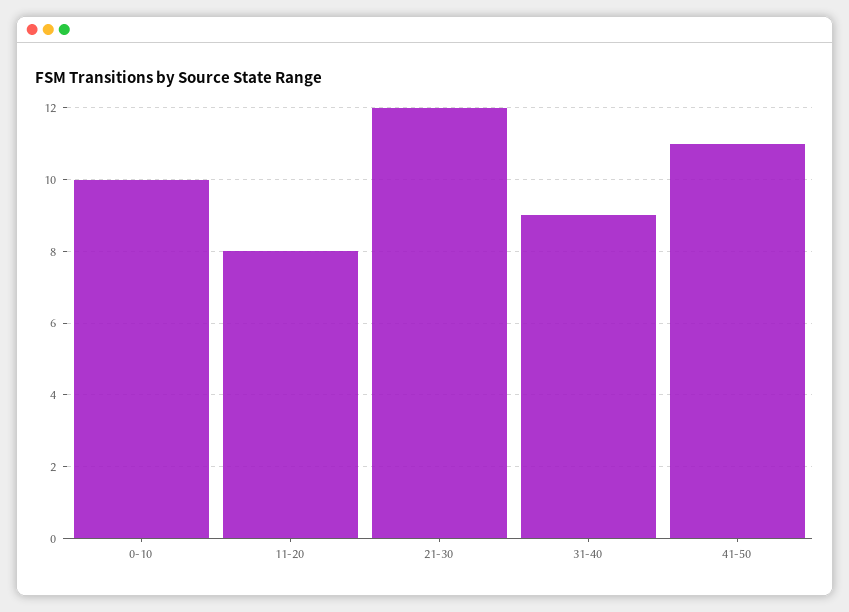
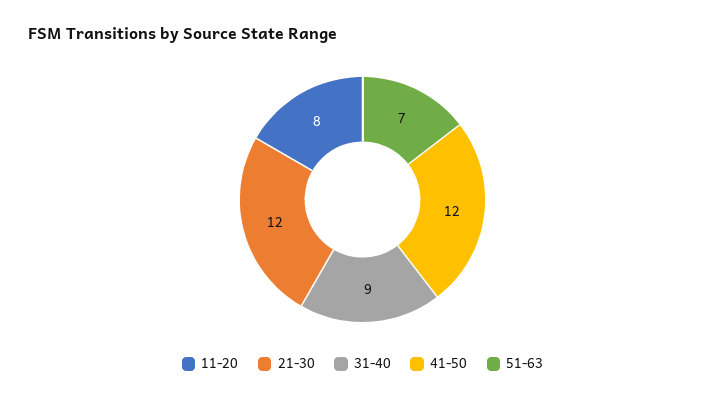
0-10: 10 -> none
41-50: 11 -> 12
51-63: none -> 7

